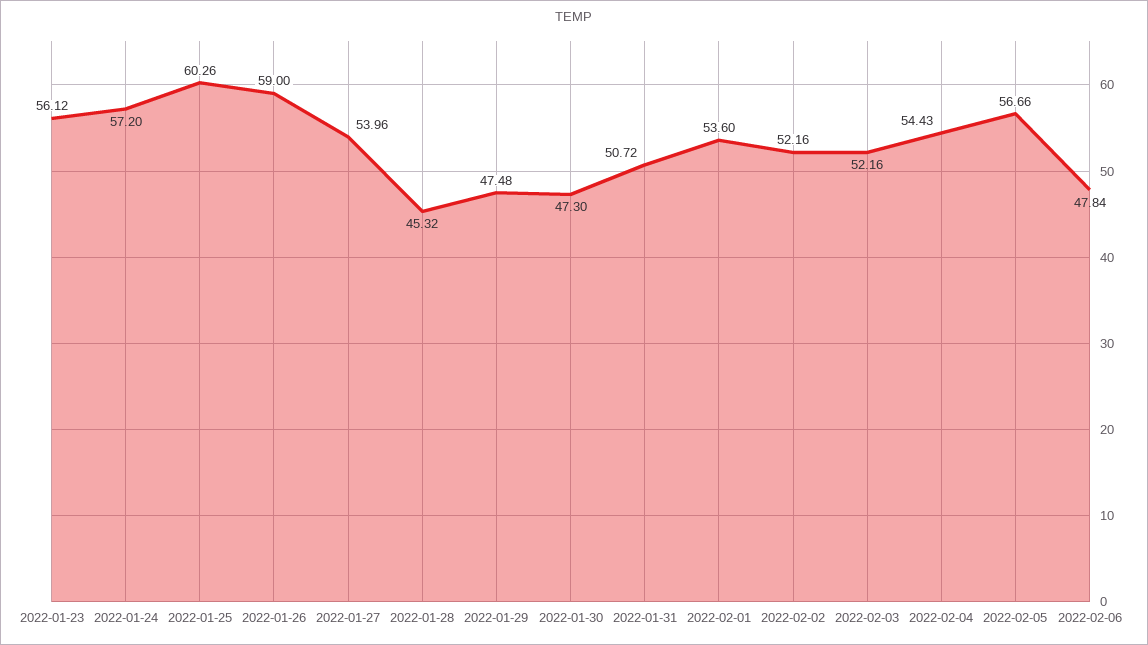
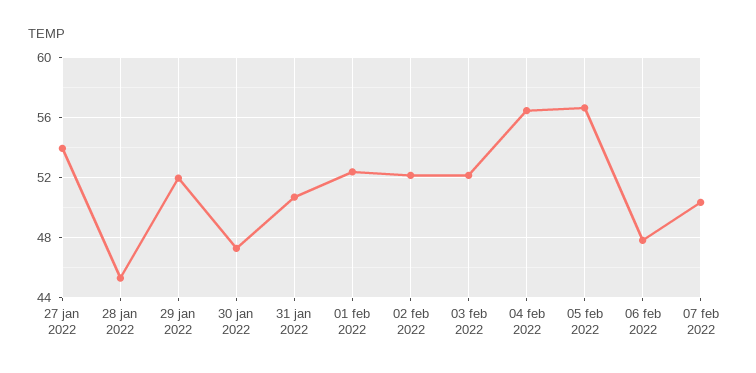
2022-01-23: 56.12 -> none
2022-01-24: 57.2 -> none
2022-01-25: 60.26 -> none
2022-01-26: 59 -> none
2022-01-29: 47.48 -> 52
2022-02-01: 53.6 -> 52.5
2022-02-04: 54.43 -> 56.5
07 feb 2022: none -> 50.5

